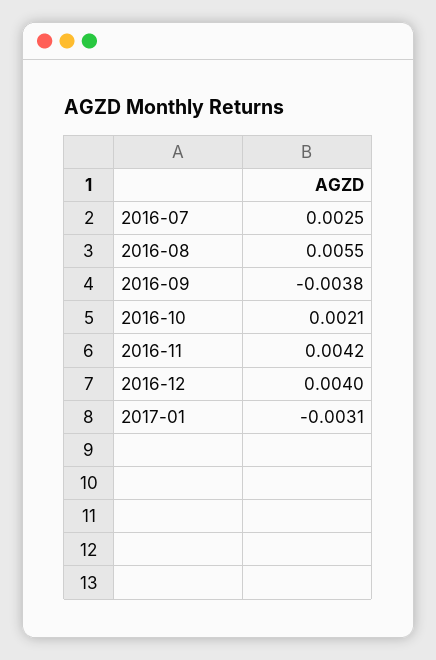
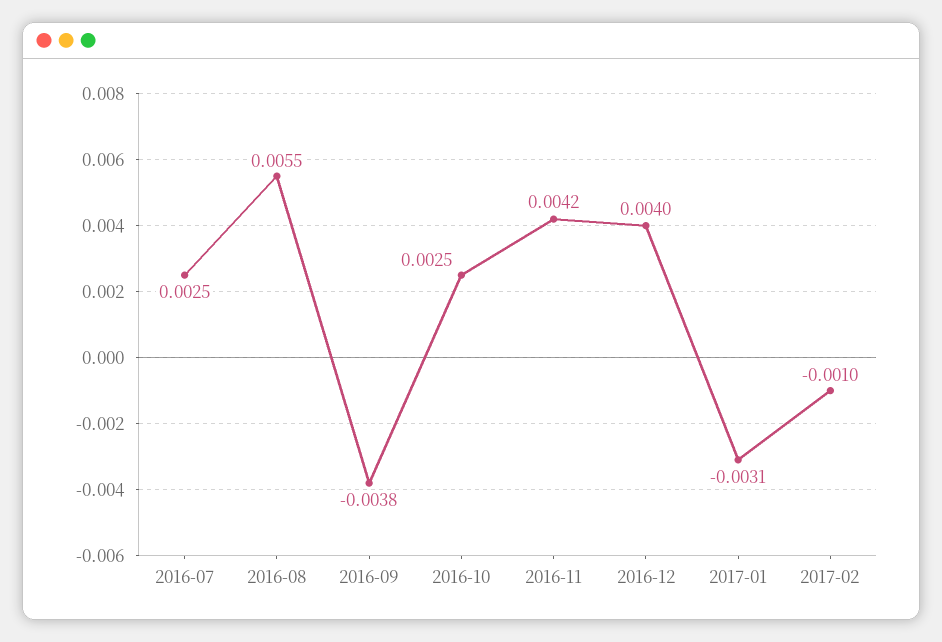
2016-10: 0.0021 -> 0.0025
2017-02: none -> -0.001

